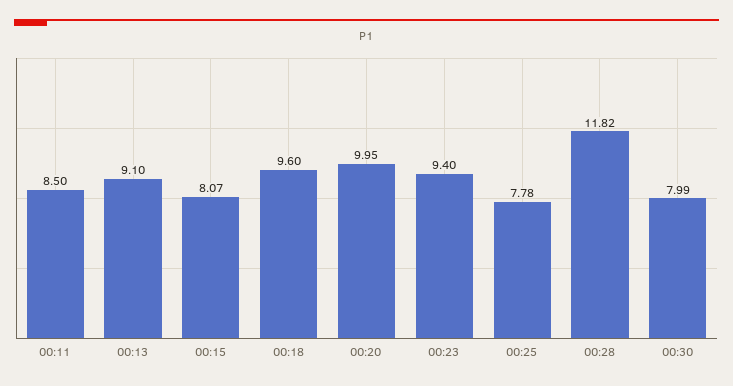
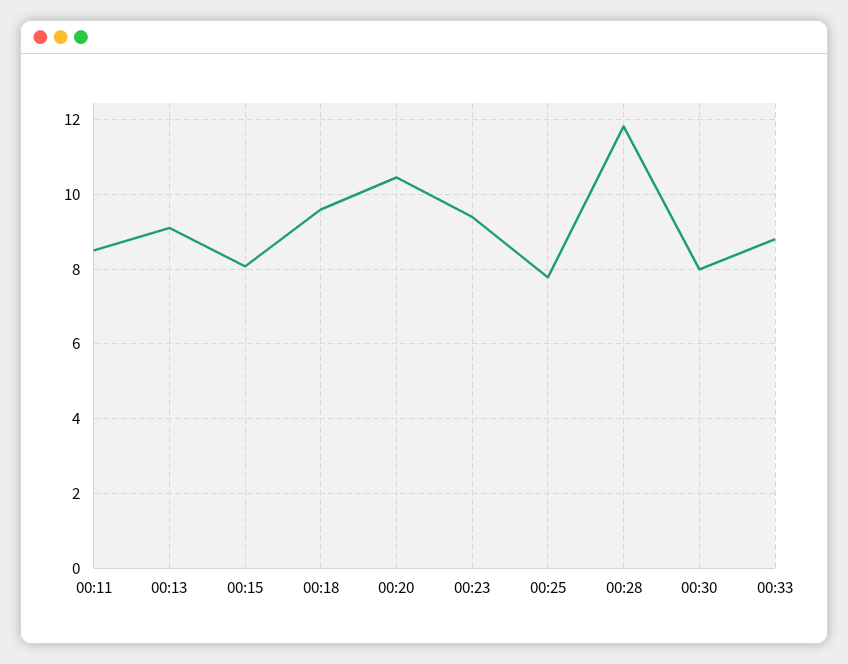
00:20: 9.95 -> 10.4
00:33: none -> 8.8

